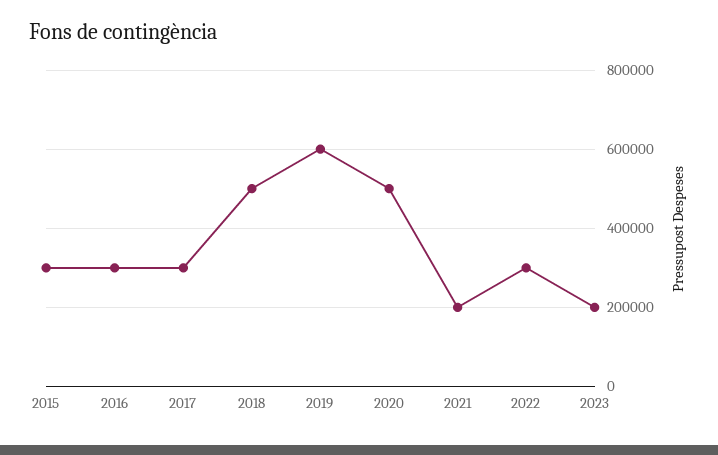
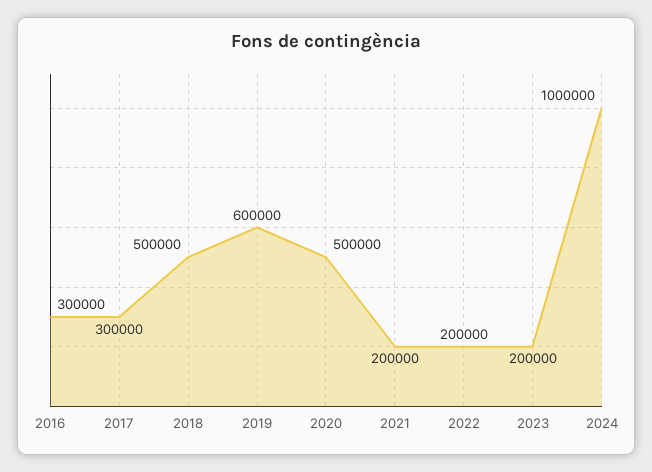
2015: 300000 -> none
2022: 300000 -> 200000
2024: none -> 1000000

